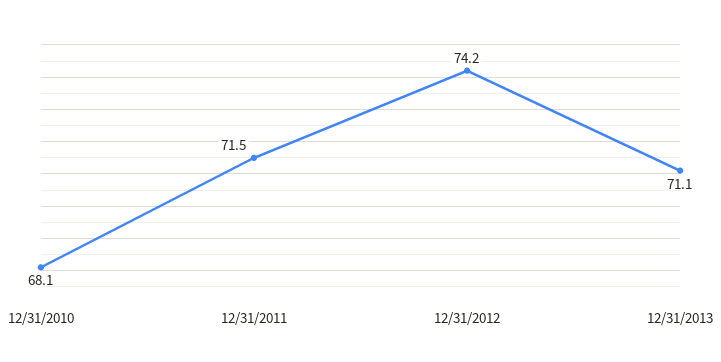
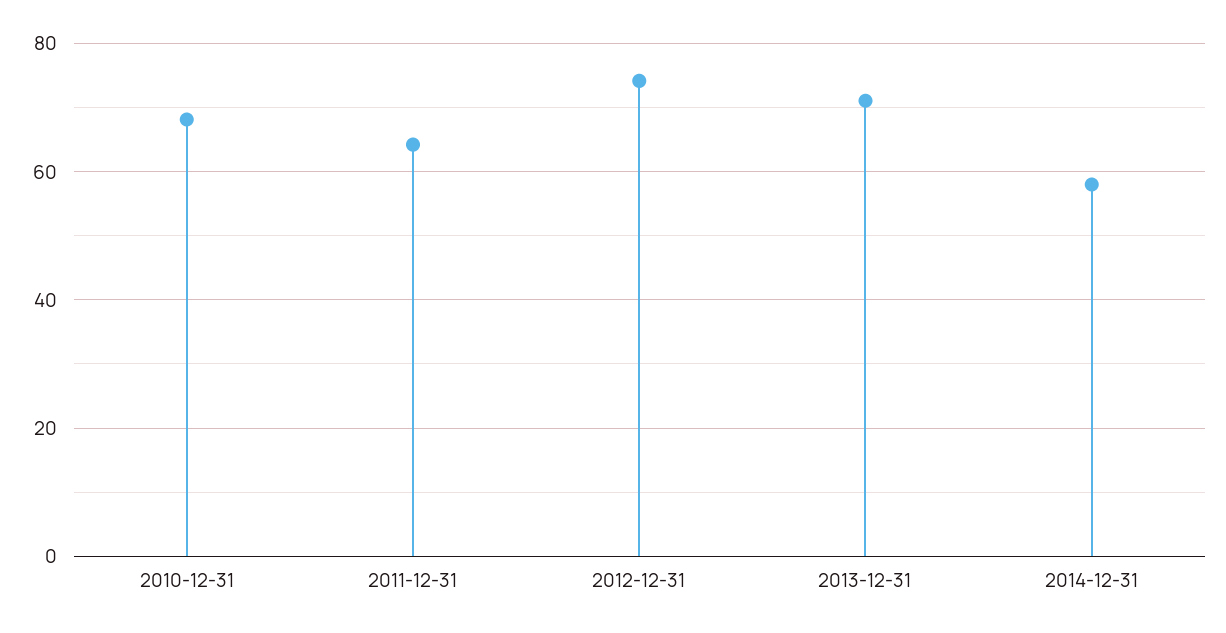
12/31/2011: 71.5 -> 64
2014-12-31: none -> 58

